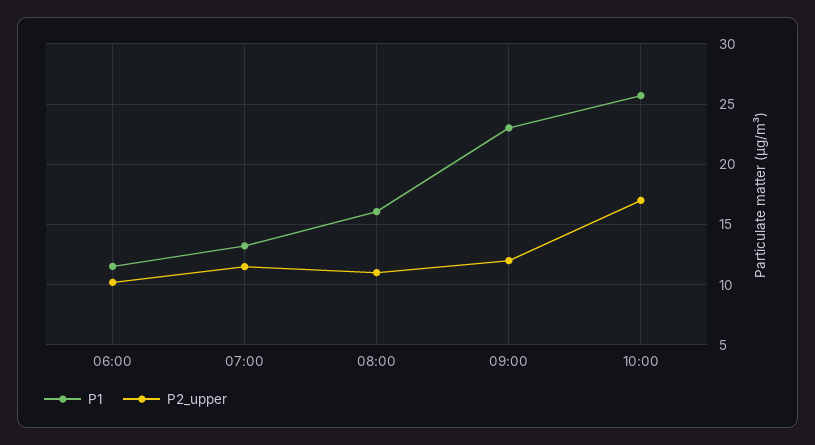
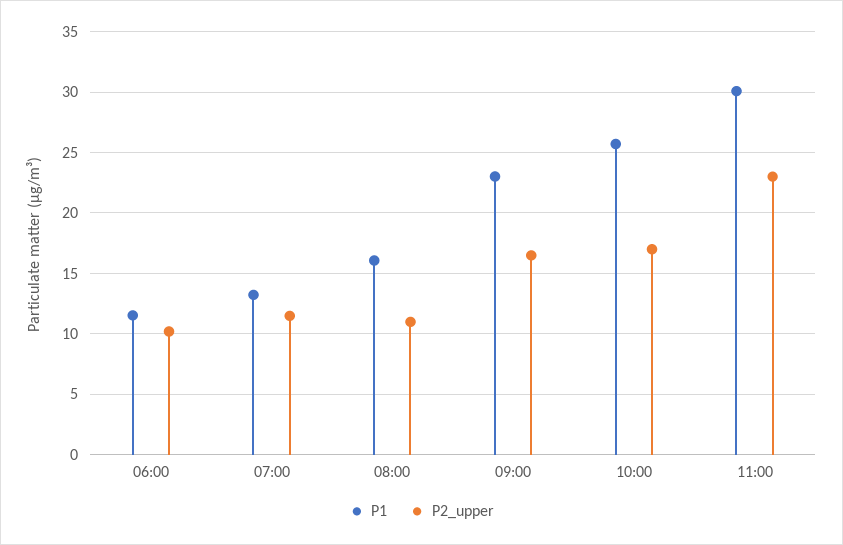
P2_upper, 09:00: 12 -> 16.5
P1, 11:00: none -> 30
P2_upper, 11:00: none -> 23

